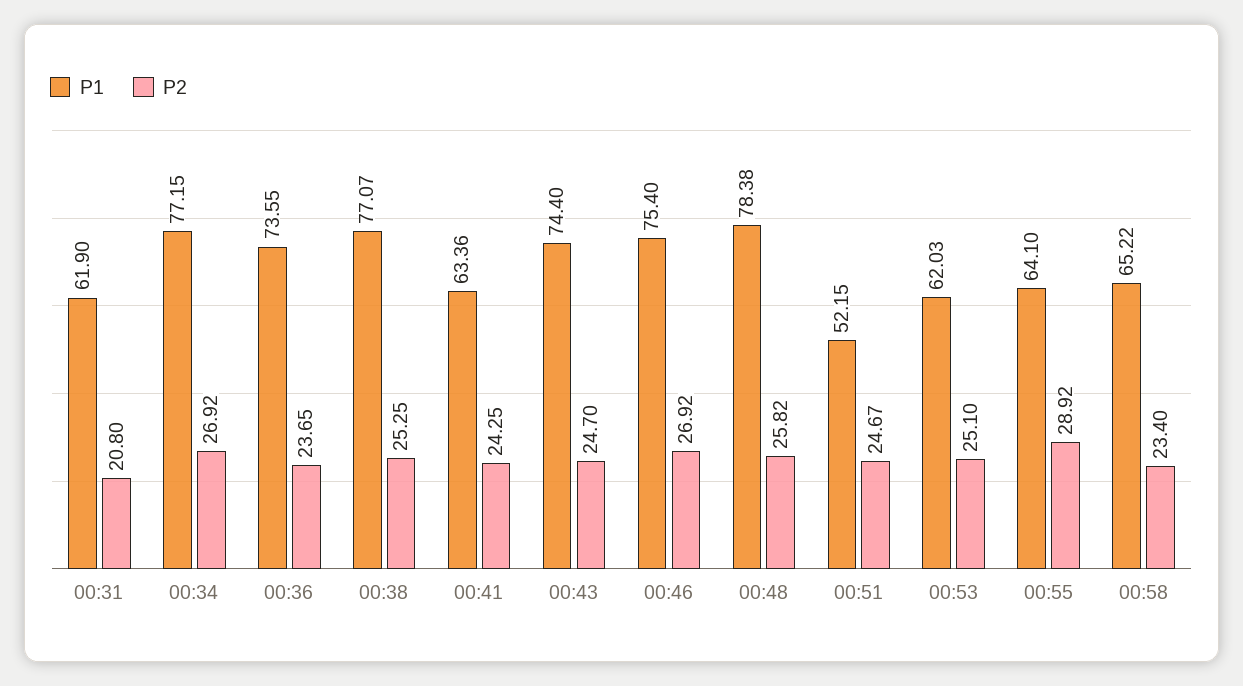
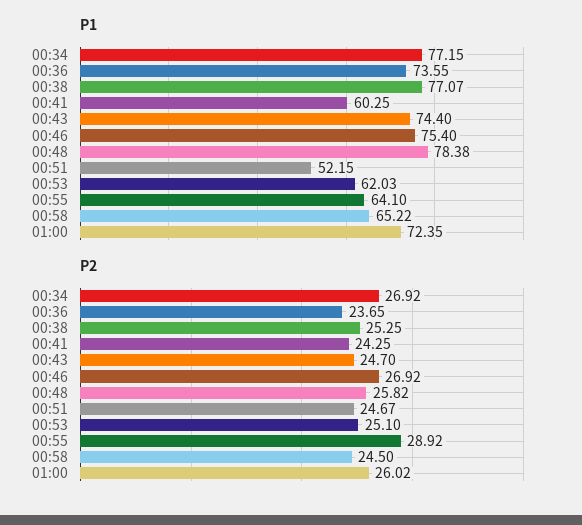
P1, 00:31: 61.9 -> none
P2, 00:31: 20.8 -> none
P1, 00:41: 63.36 -> 60.25
P2, 00:58: 23.4 -> 24.5
P1, 01:00: none -> 72.35
P2, 01:00: none -> 26.02

